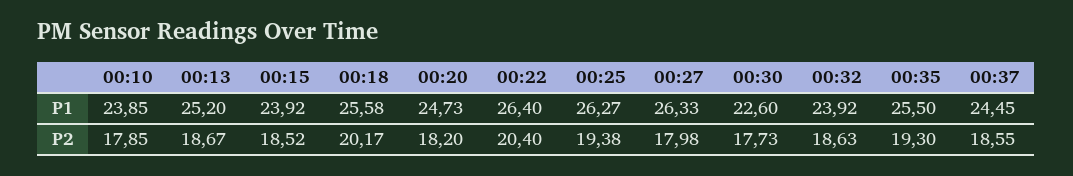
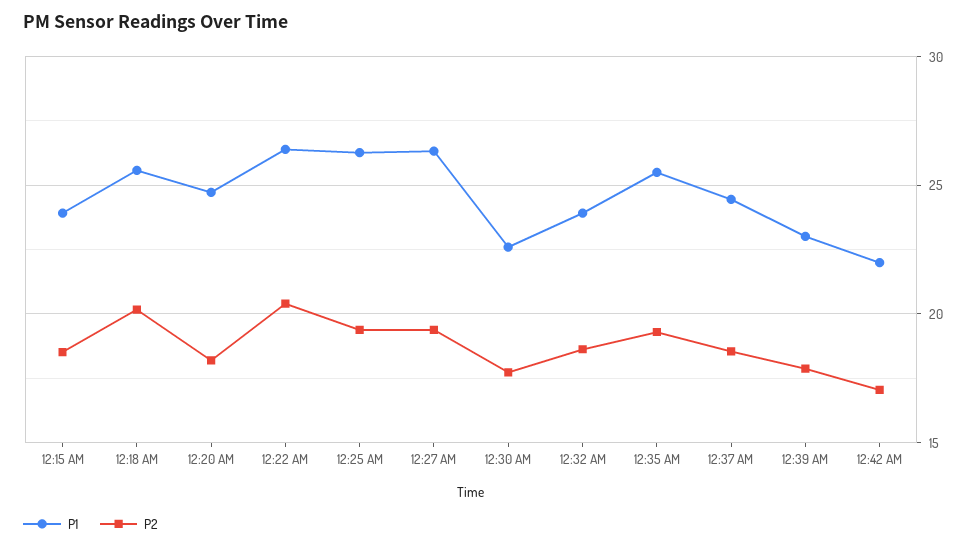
P1, 00:10: 23.85 -> none
P1, 00:13: 25.2 -> none
P2, 00:10: 17.85 -> none
P2, 00:13: 18.67 -> none
P2, 00:27: 17.98 -> 19.5
P1, 12:39 AM: none -> 23
P2, 12:39 AM: none -> 18
P1, 12:42 AM: none -> 22
P2, 12:42 AM: none -> 17

